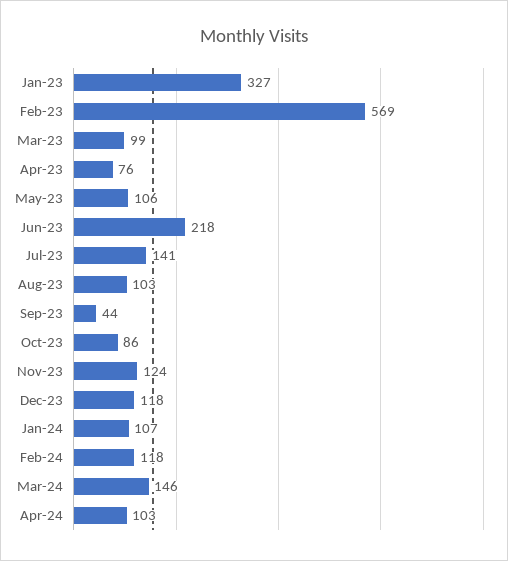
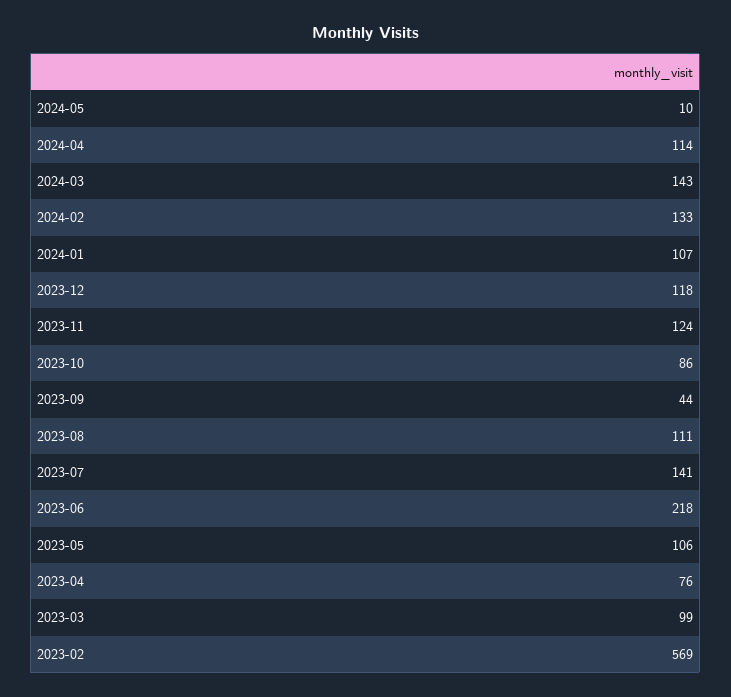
Jan-23: 327 -> none
Aug-23: 103 -> 111
Feb-24: 118 -> 133
Mar-24: 146 -> 143
Apr-24: 103 -> 114
2024-05: none -> 10

